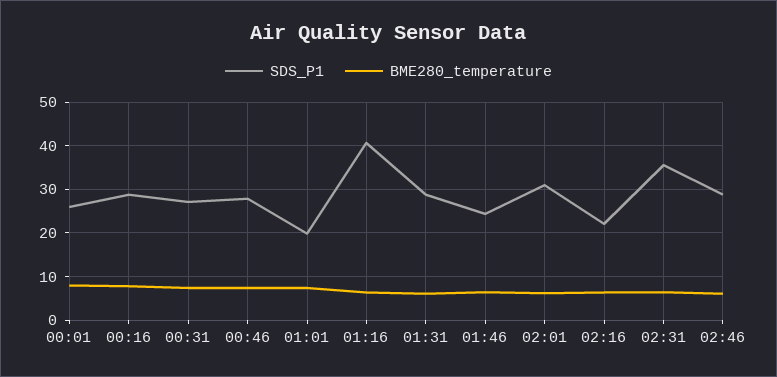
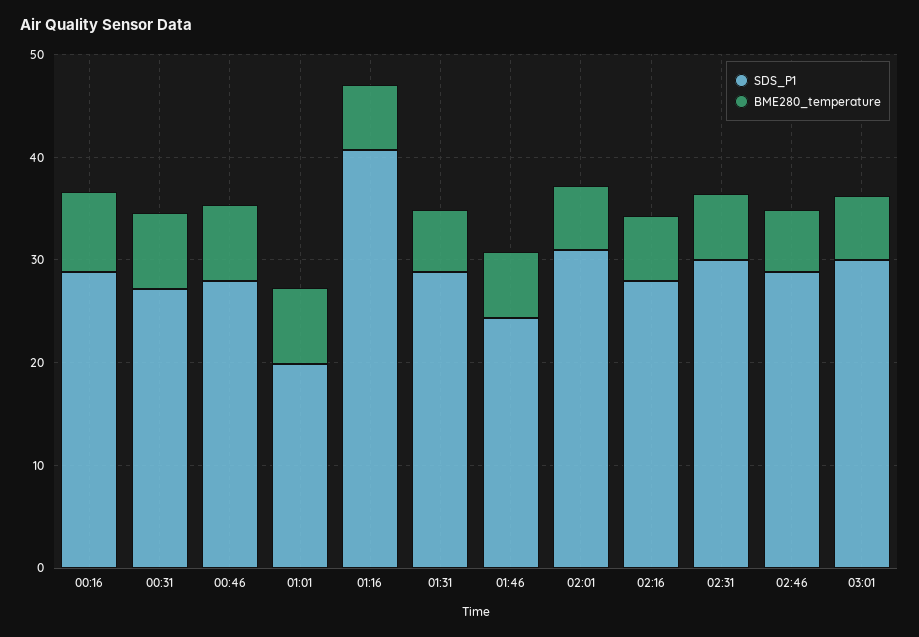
SDS_P1, 00:01: 26 -> none
BME280_temperature, 00:01: 8 -> none
SDS_P1, 02:16: 22 -> 28
SDS_P1, 02:31: 36 -> 30
SDS_P1, 03:01: none -> 30
BME280_temperature, 03:01: none -> 6

